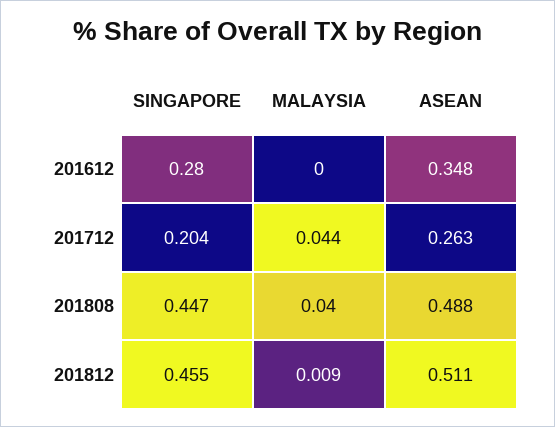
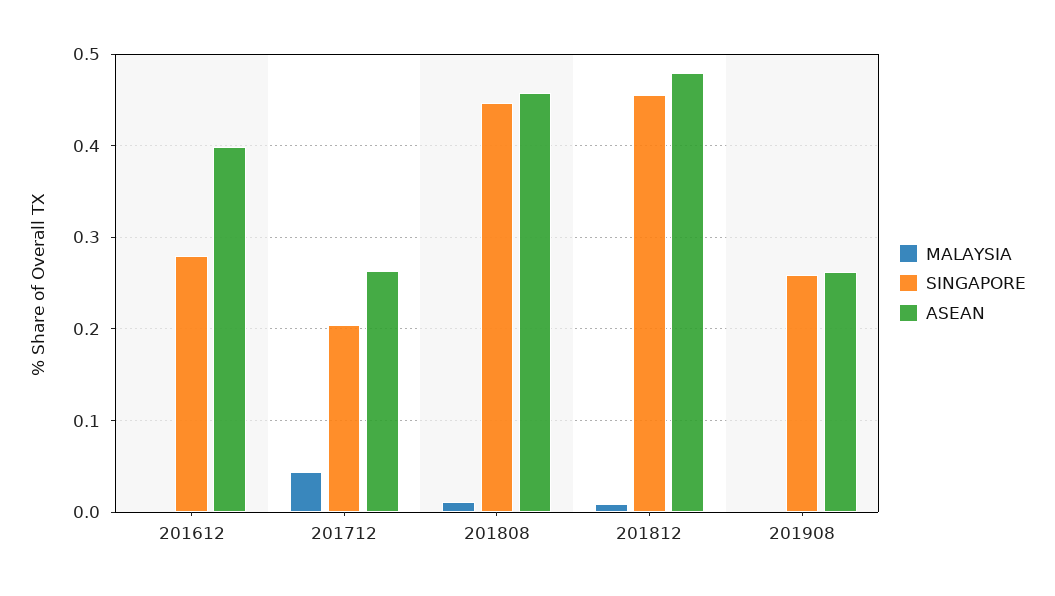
ASEAN, 201612: 0.348 -> 0.4
MALAYSIA, 201808: 0.04 -> 0.01
ASEAN, 201808: 0.488 -> 0.46
ASEAN, 201812: 0.511 -> 0.48
MALAYSIA, 201908: none -> 0
SINGAPORE, 201908: none -> 0.26
ASEAN, 201908: none -> 0.26

